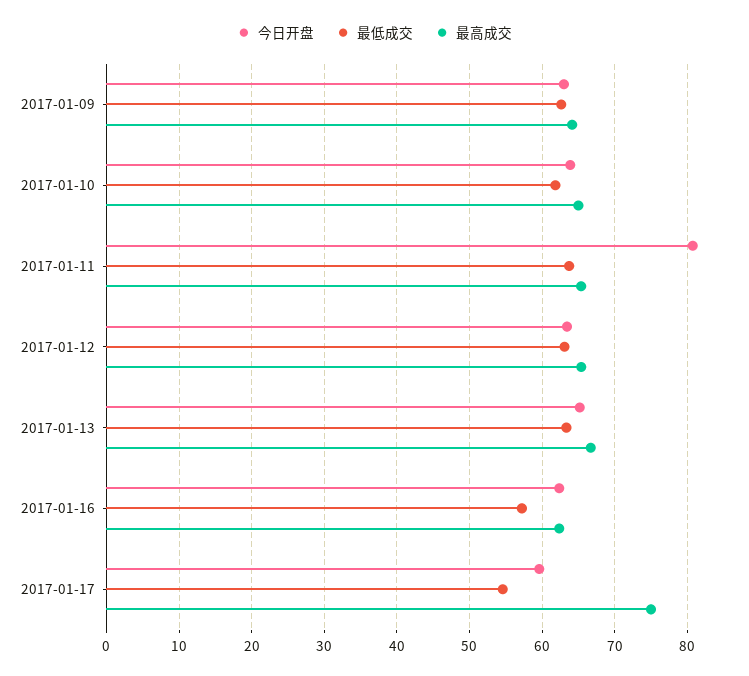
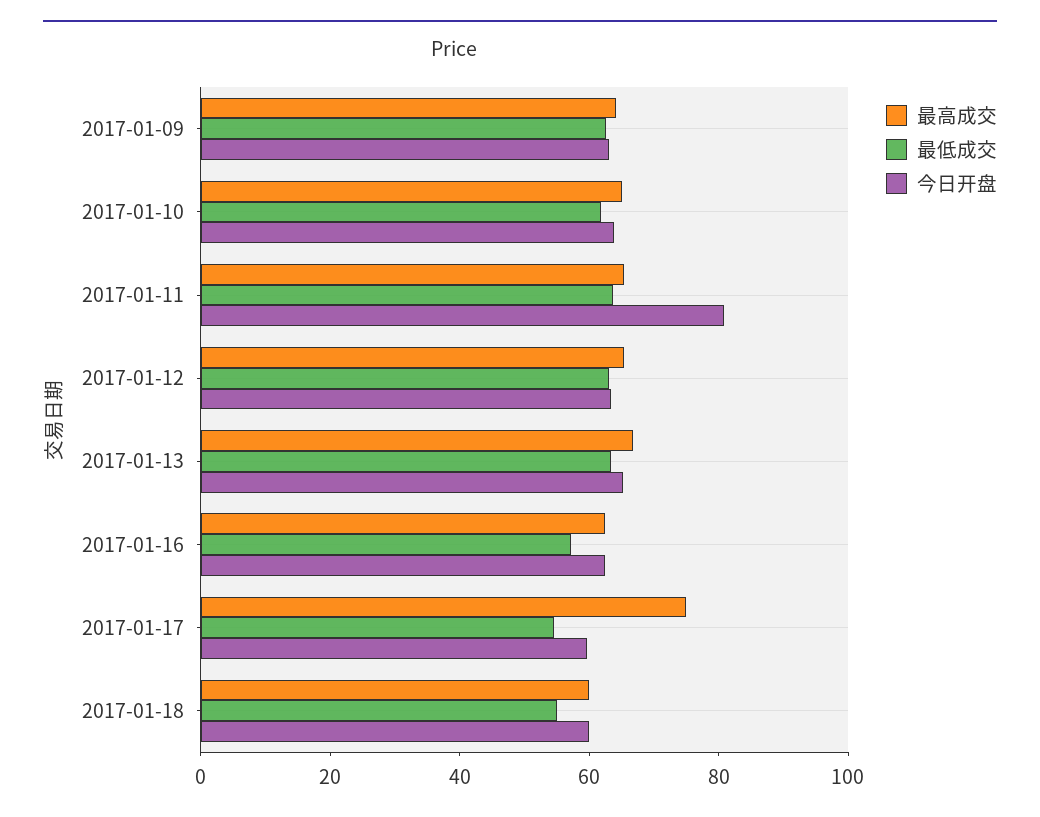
最高成交, 2017-01-18: none -> 60
最低成交, 2017-01-18: none -> 55
今日开盘, 2017-01-18: none -> 60

